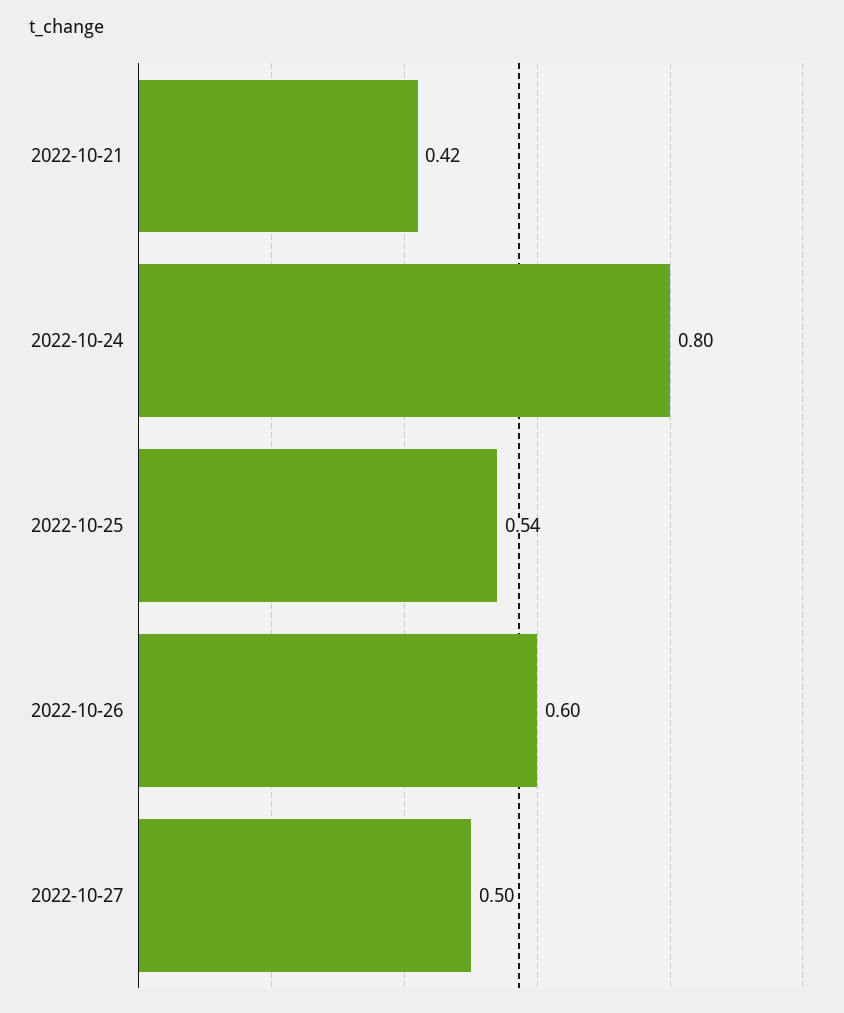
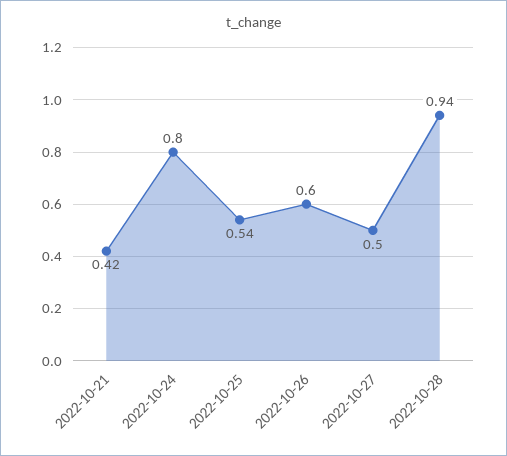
2022-10-28: none -> 0.94

